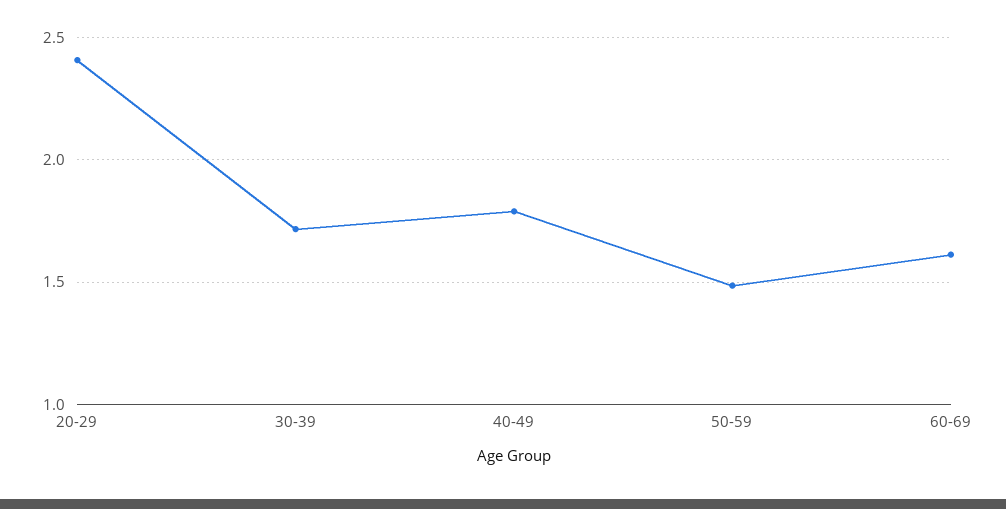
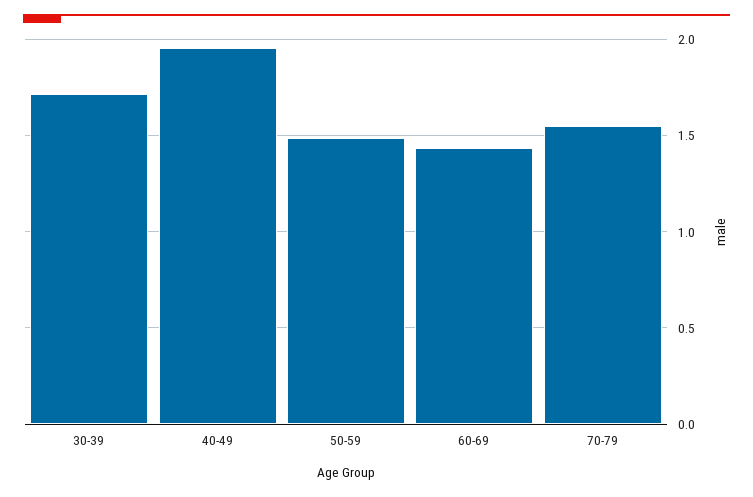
20-29: 2.4 -> none
40-49: 1.8 -> 1.95
60-69: 1.6 -> 1.45
70-79: none -> 1.55

